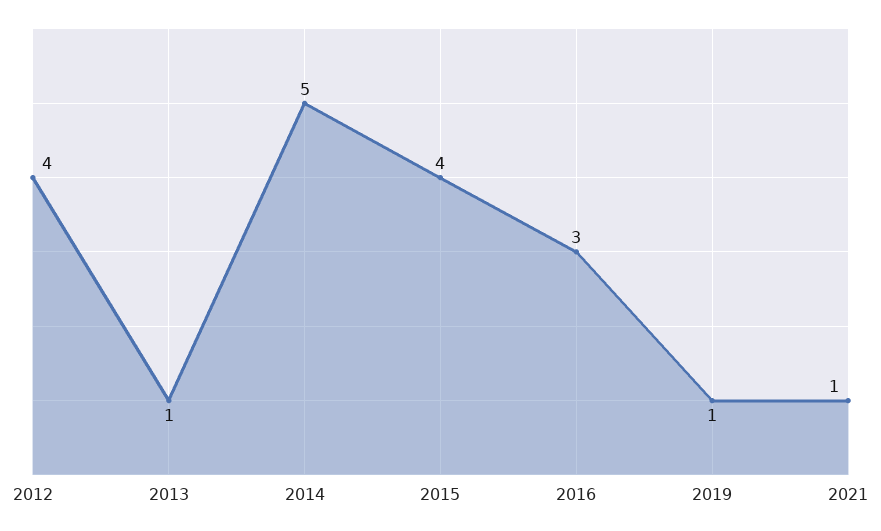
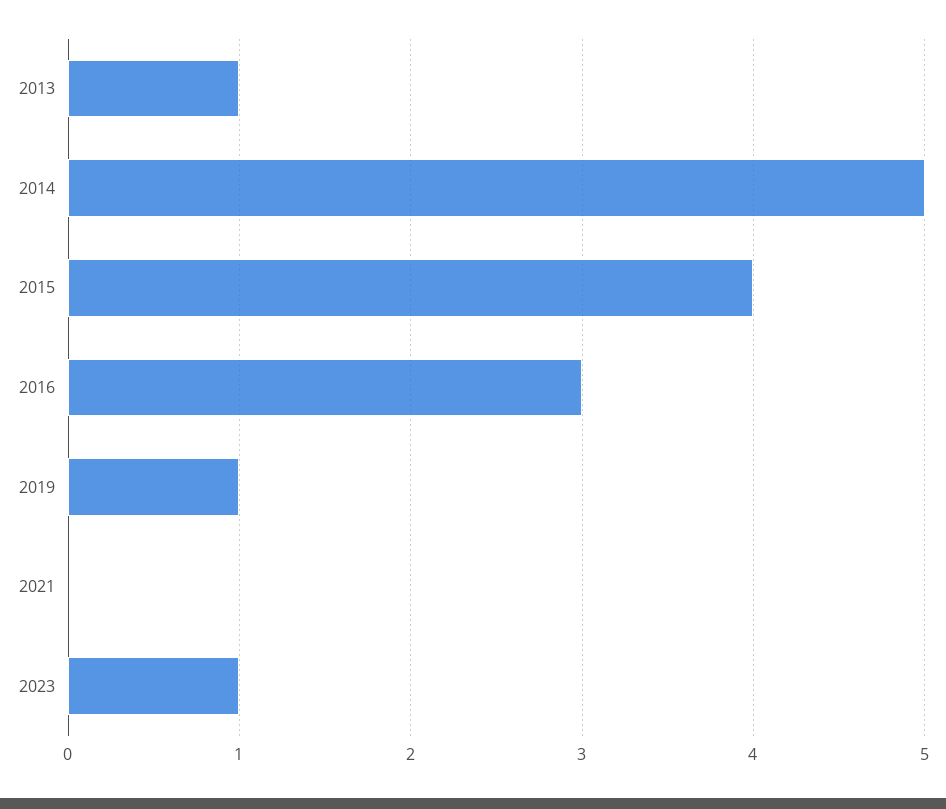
2012: 4 -> none
2021: 1 -> 0
2023: none -> 1

